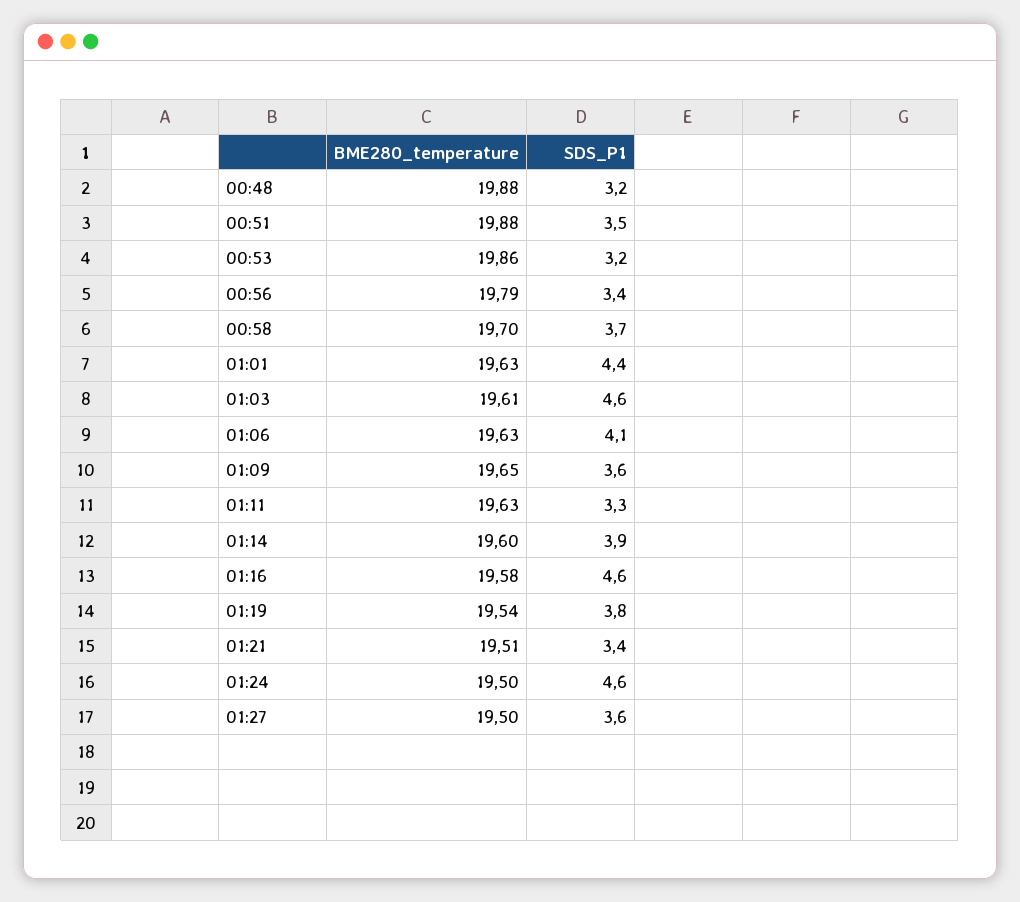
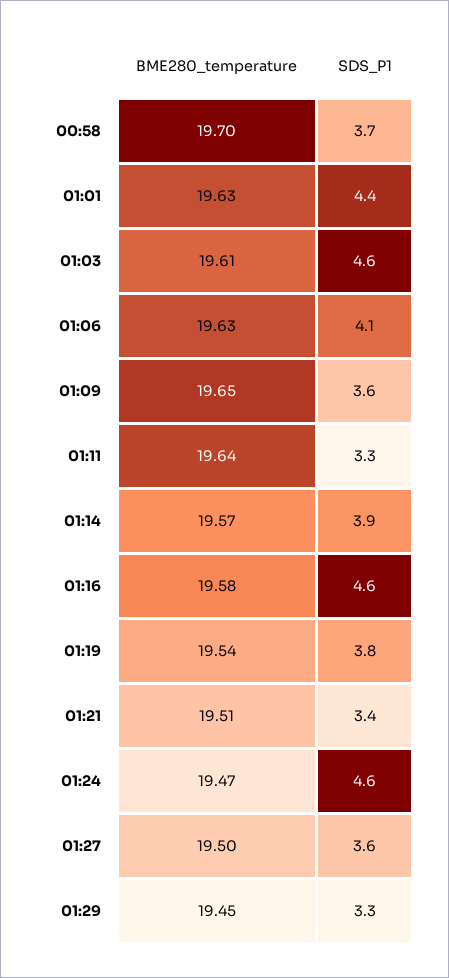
BME280_temperature, 00:48: 19.88 -> none
SDS_P1, 00:48: 3.2 -> none
BME280_temperature, 00:51: 19.88 -> none
SDS_P1, 00:51: 3.5 -> none
BME280_temperature, 00:53: 19.86 -> none
SDS_P1, 00:53: 3.2 -> none
BME280_temperature, 00:56: 19.79 -> none
SDS_P1, 00:56: 3.4 -> none
BME280_temperature, 01:11: 19.63 -> 19.64
BME280_temperature, 01:14: 19.6 -> 19.57
BME280_temperature, 01:24: 19.5 -> 19.47
BME280_temperature, 01:29: none -> 19.45
SDS_P1, 01:29: none -> 3.3

